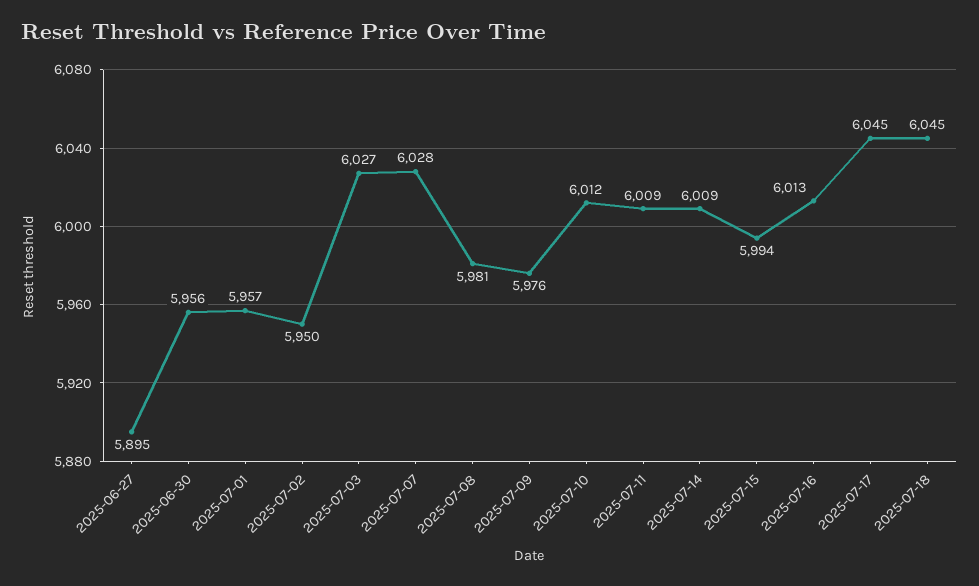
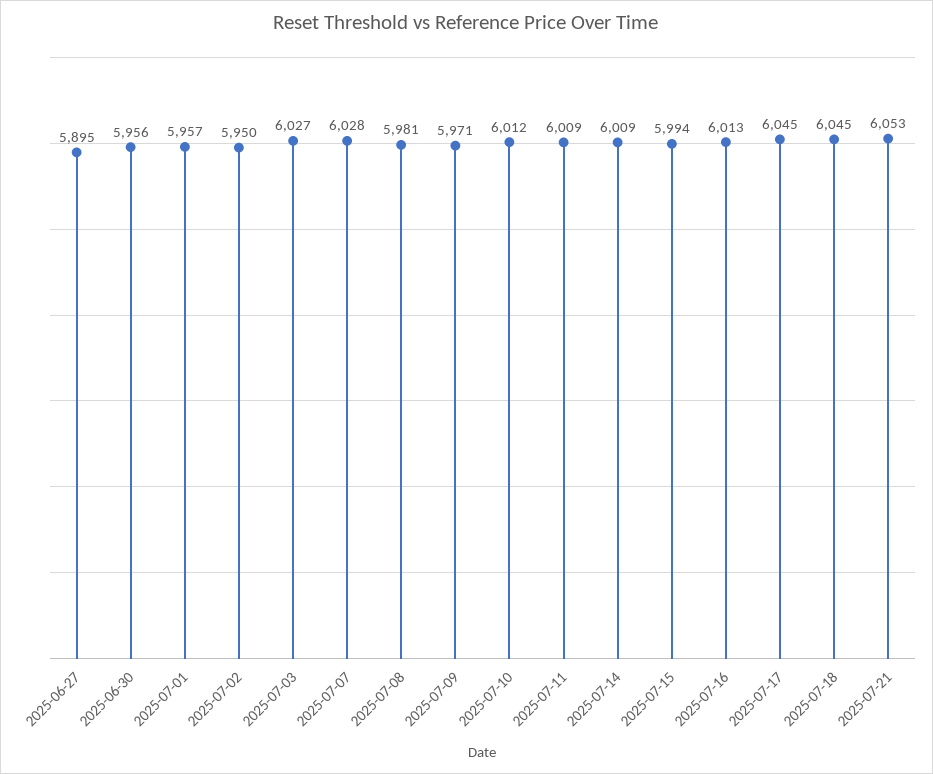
2025-07-09: 5976 -> 5971
2025-07-21: none -> 6053

